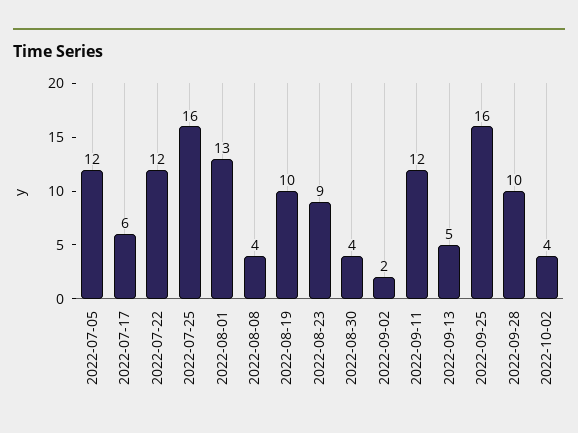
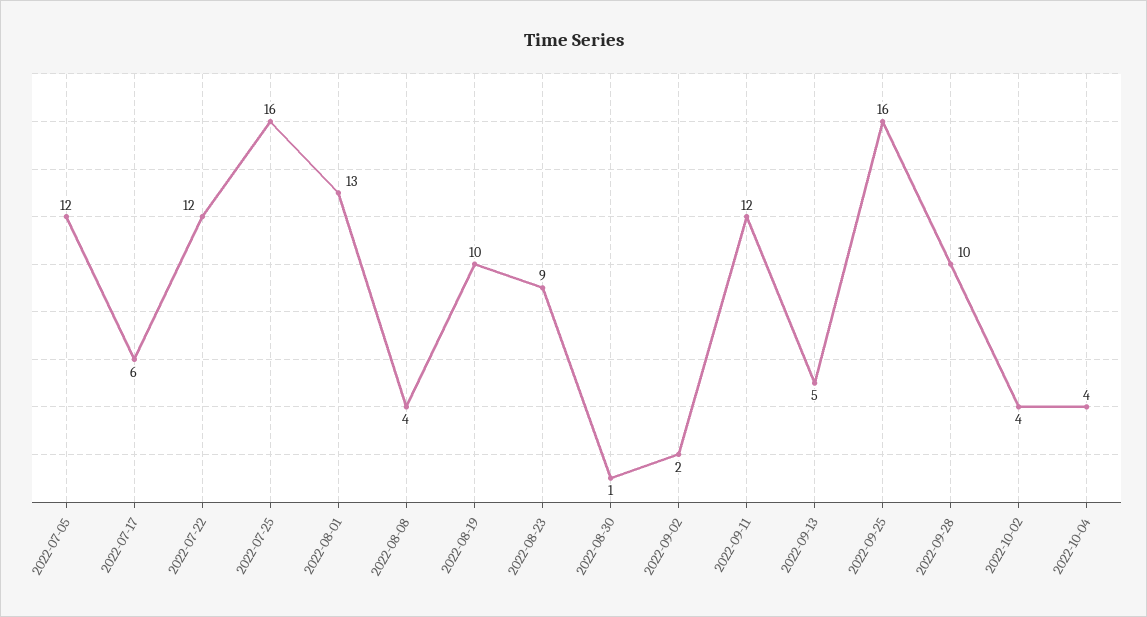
2022-08-30: 4 -> 1
2022-10-04: none -> 4

